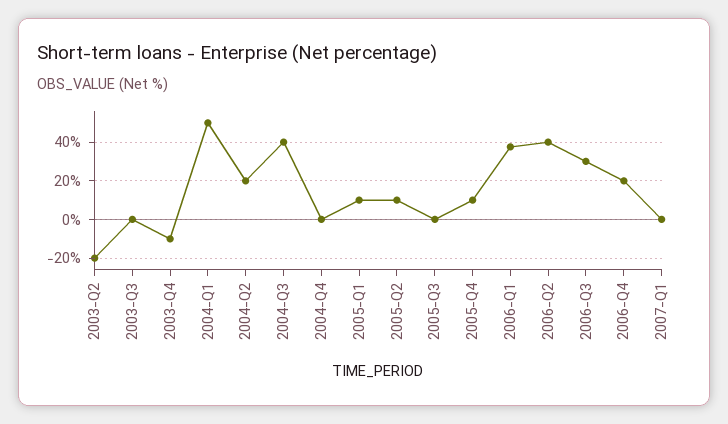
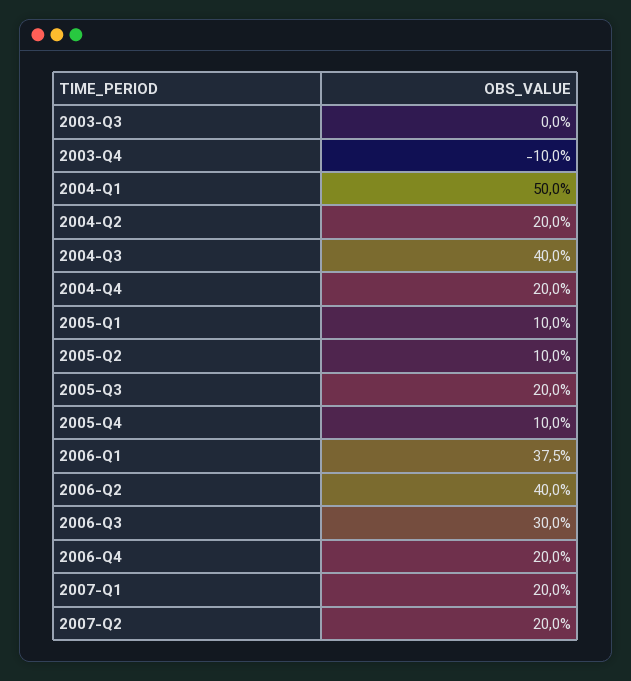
2003-Q2: -20 -> none
2004-Q4: 0 -> 20
2005-Q3: 0 -> 20
2007-Q1: 0 -> 20
2007-Q2: none -> 20

